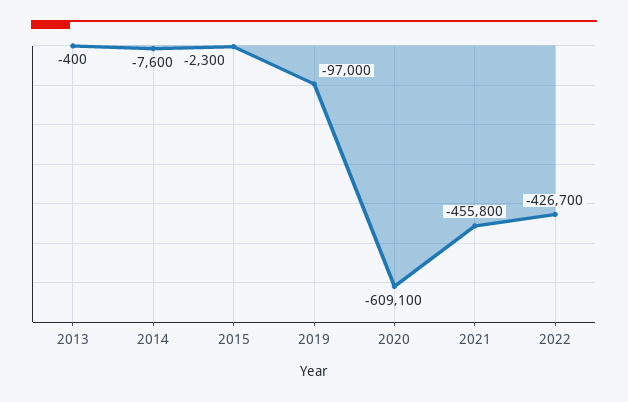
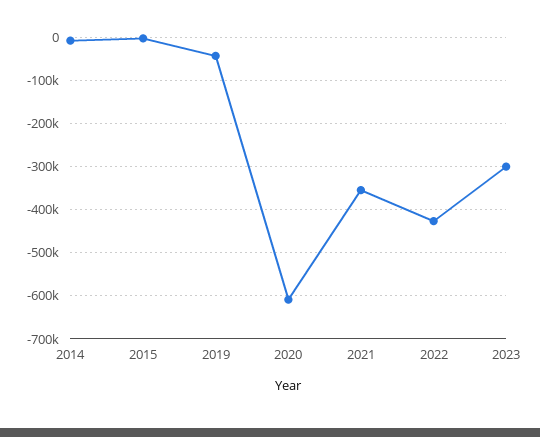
2013: -400 -> none
2019: -97000 -> -40000
2021: -455800 -> -360000
2023: none -> -300000

